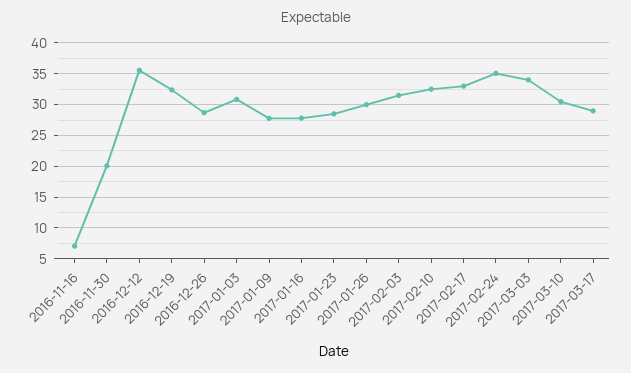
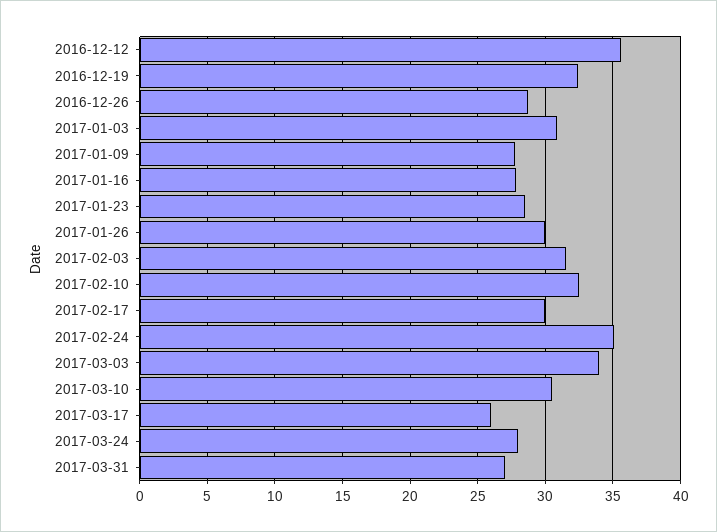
2016-11-16: 7 -> none
2016-11-30: 20 -> none
2017-02-17: 33 -> 30
2017-03-17: 29 -> 26
2017-03-24: none -> 28
2017-03-31: none -> 27

